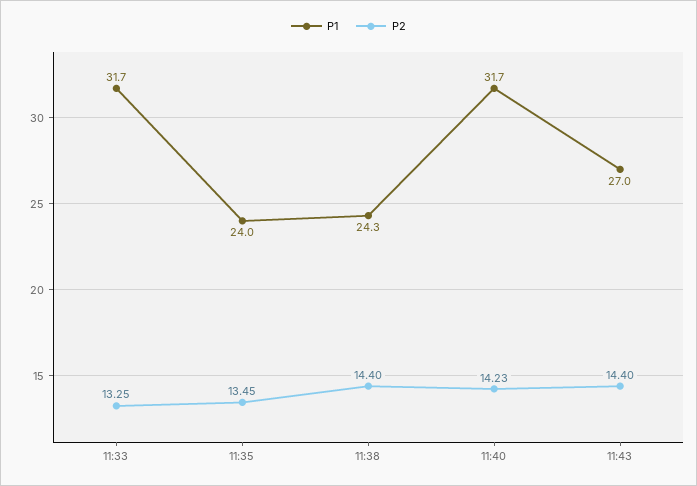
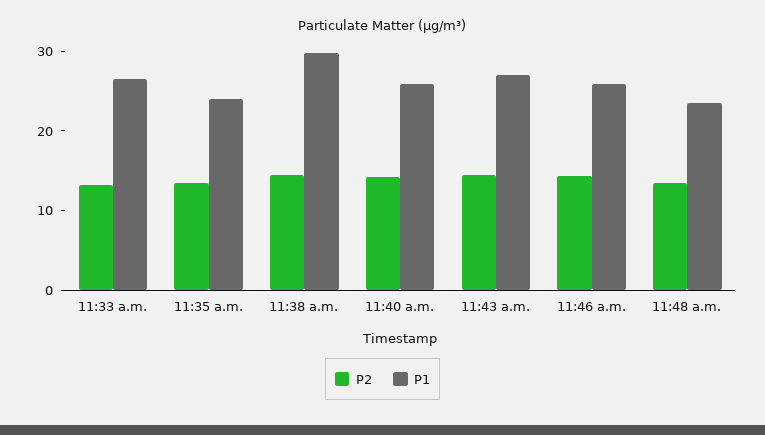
P1, 11:33: 31.7 -> 26
P1, 11:38: 24.3 -> 30
P1, 11:40: 31.7 -> 26
P2, 11:46 a.m.: none -> 14
P1, 11:46 a.m.: none -> 26
P2, 11:48 a.m.: none -> 14
P1, 11:48 a.m.: none -> 24

